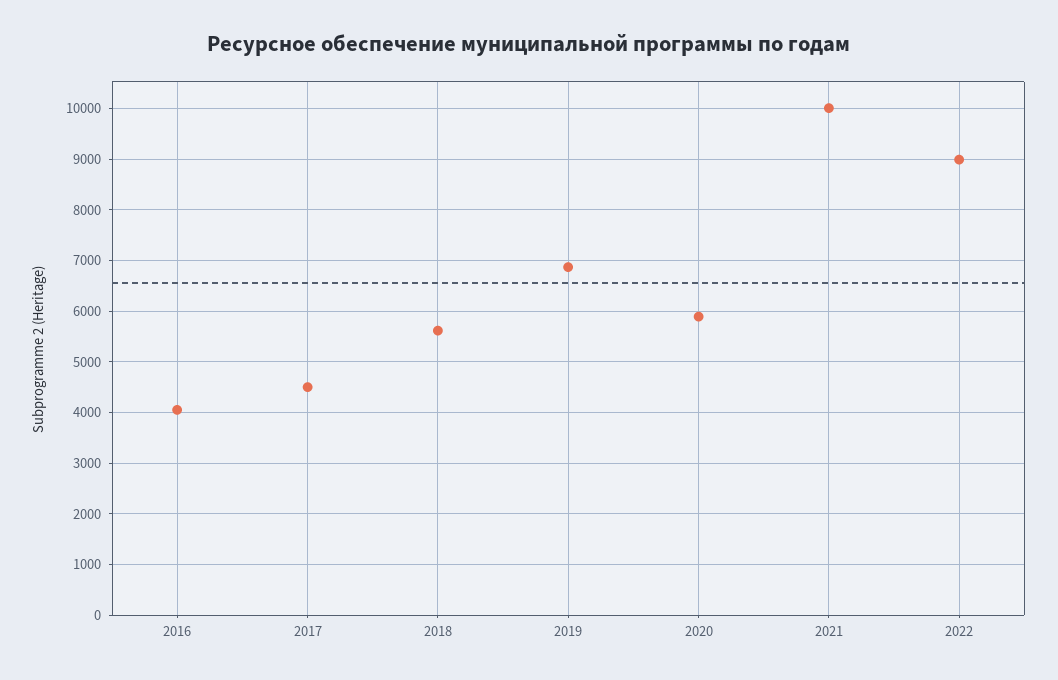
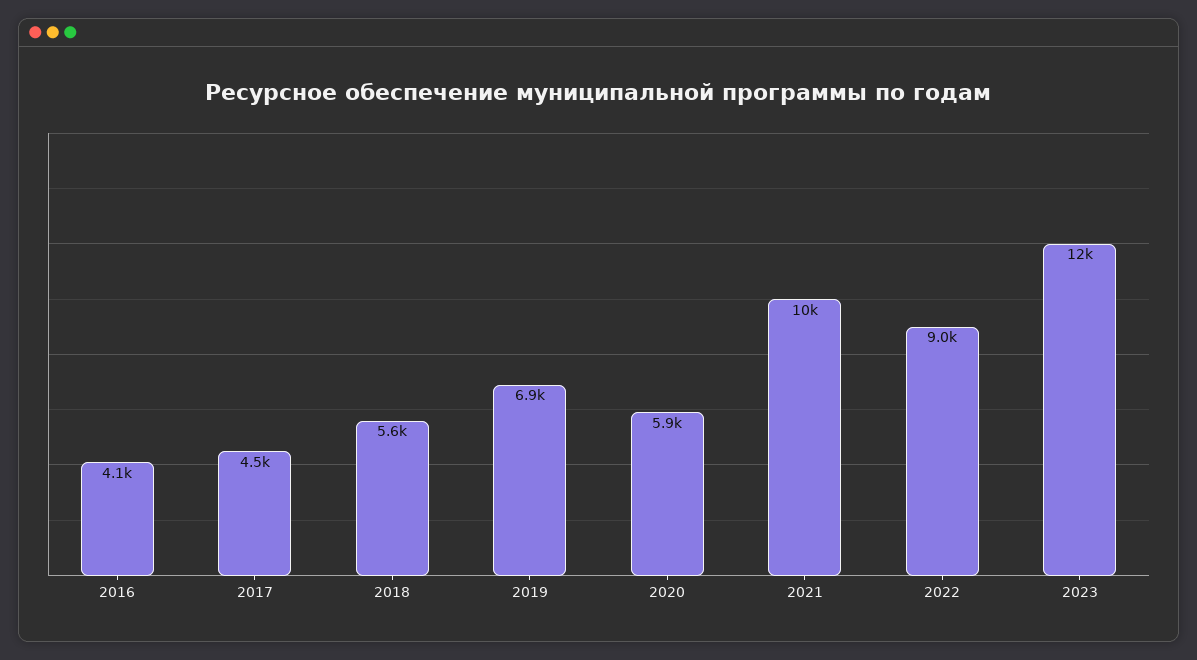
2023: none -> 12000

